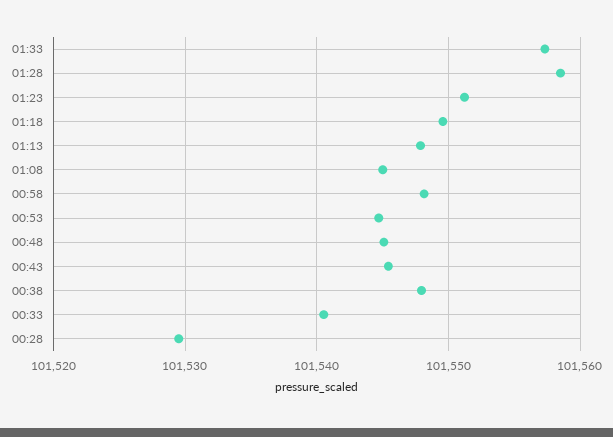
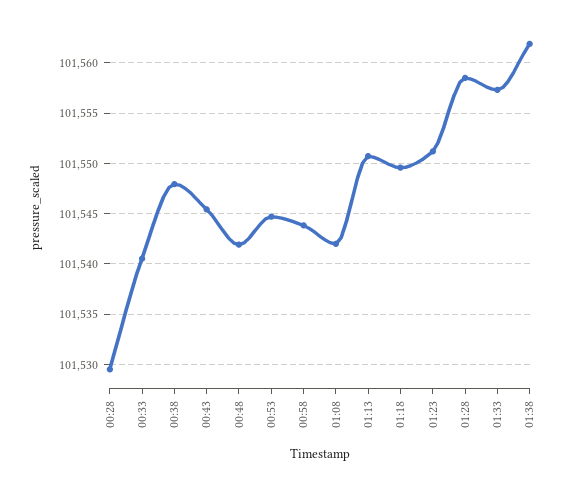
01:13: 101548 -> 101551
01:08: 101545 -> 101542
00:58: 101548 -> 101544
00:48: 101545 -> 101542
01:38: none -> 101562

